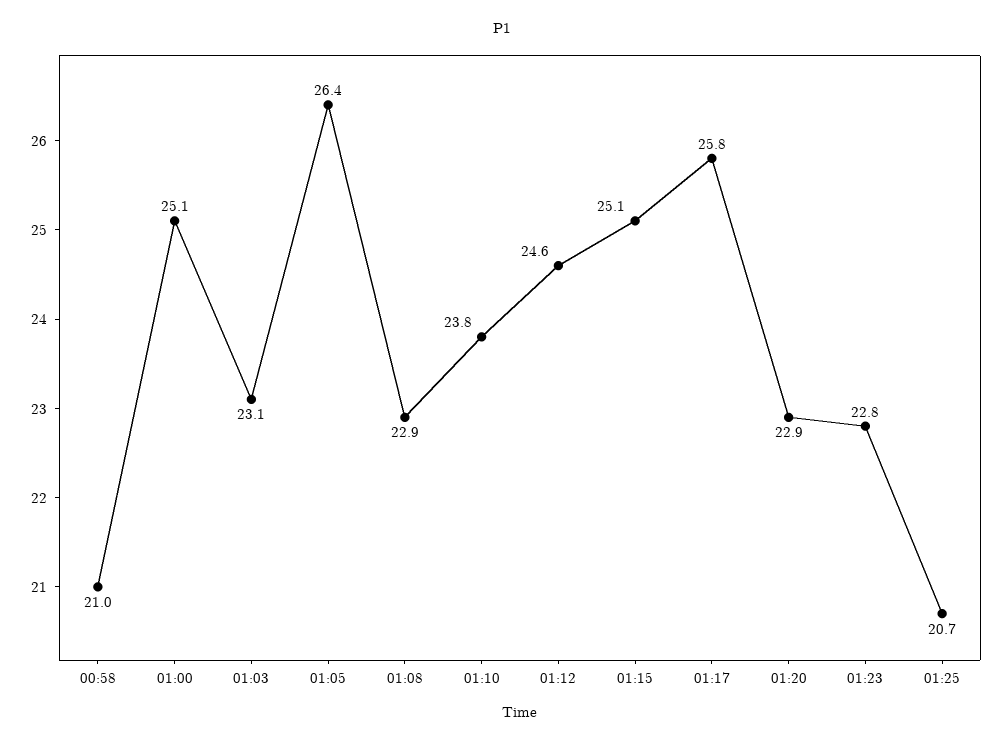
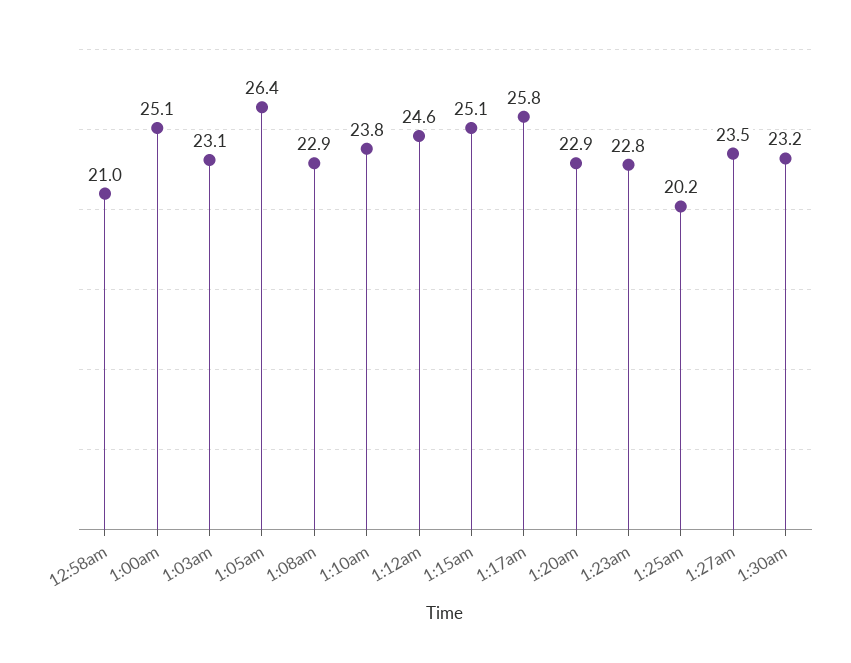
01:25: 20.7 -> 20.2
1:27am: none -> 23.5
1:30am: none -> 23.2

